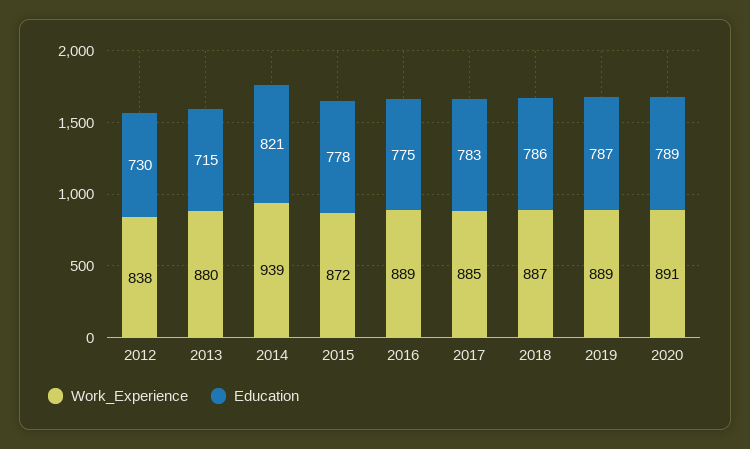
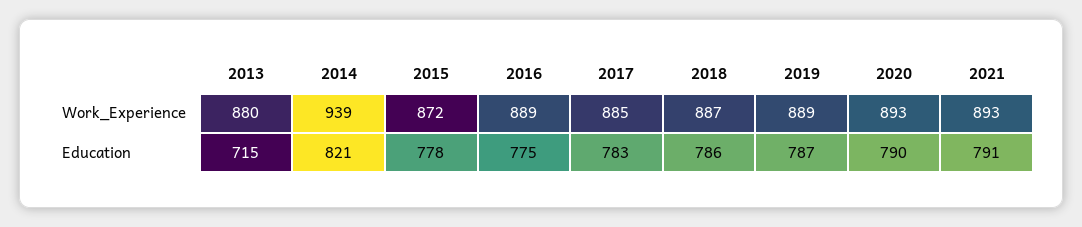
Work_Experience, 2012: 838 -> none
Education, 2012: 730 -> none
Work_Experience, 2020: 891 -> 893
Education, 2020: 789 -> 790
Work_Experience, 2021: none -> 893
Education, 2021: none -> 791

